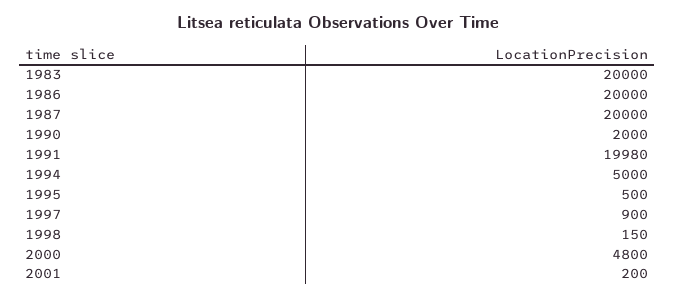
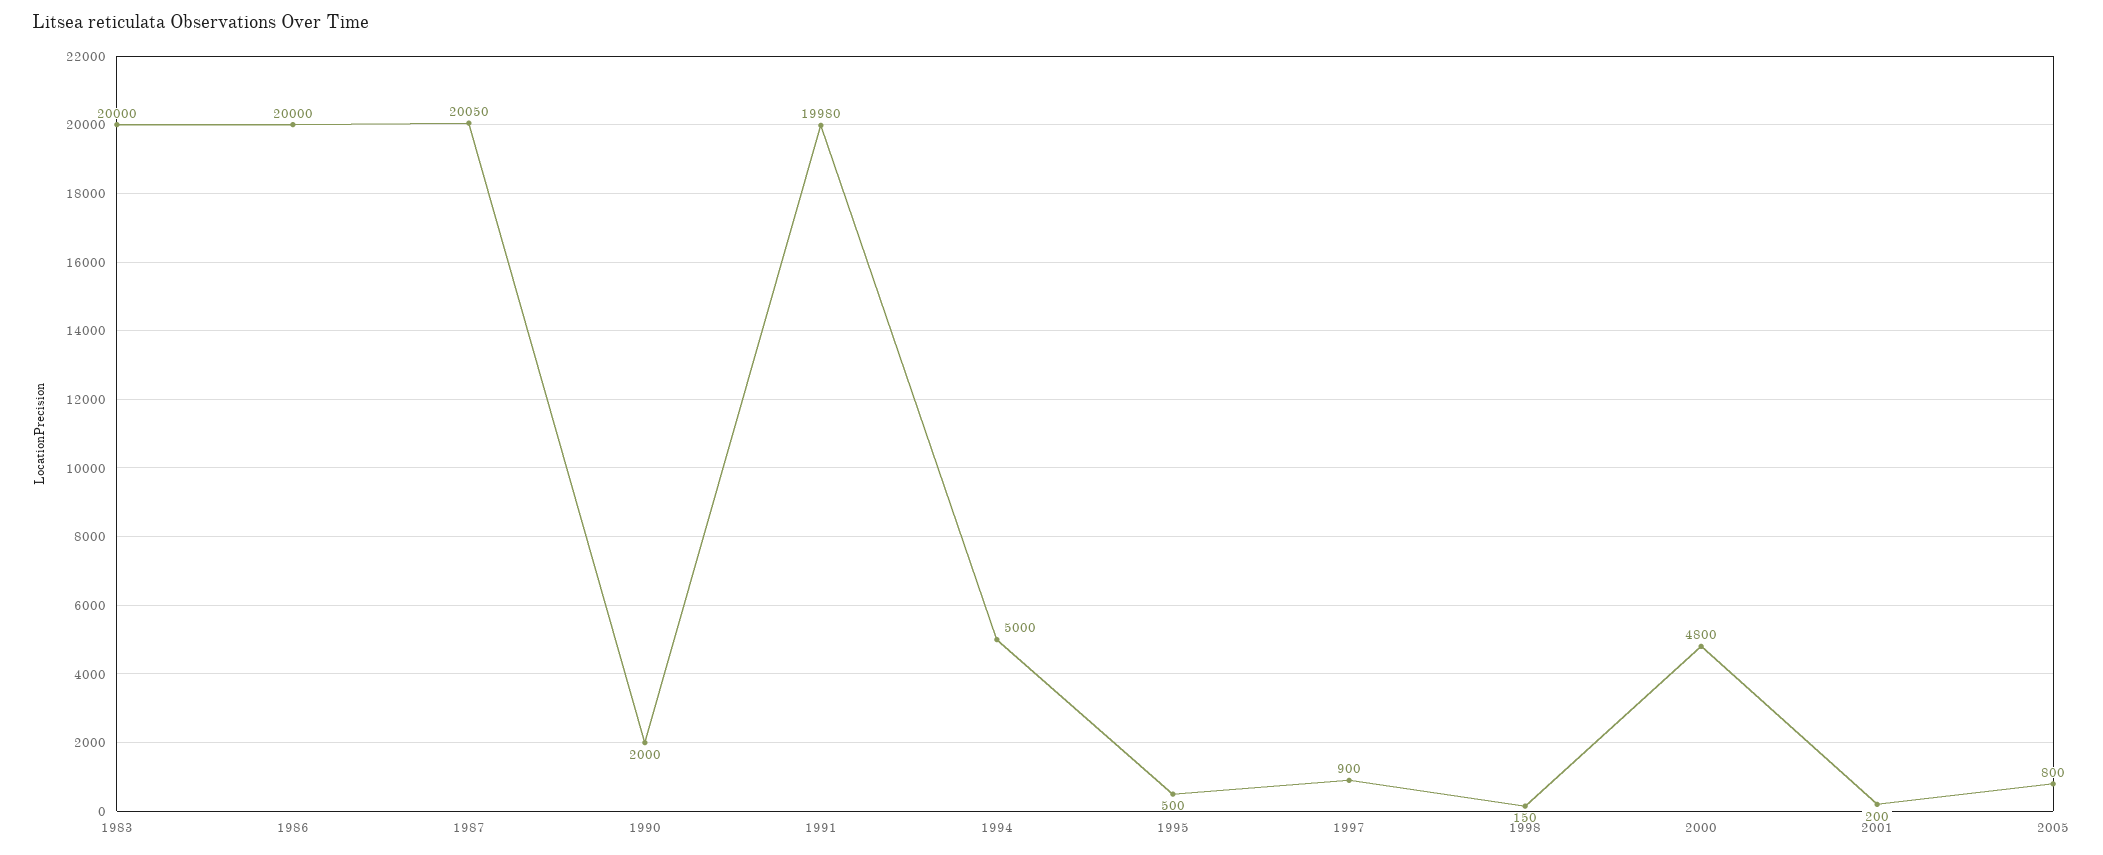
1987: 20000 -> 20050
2005: none -> 800

